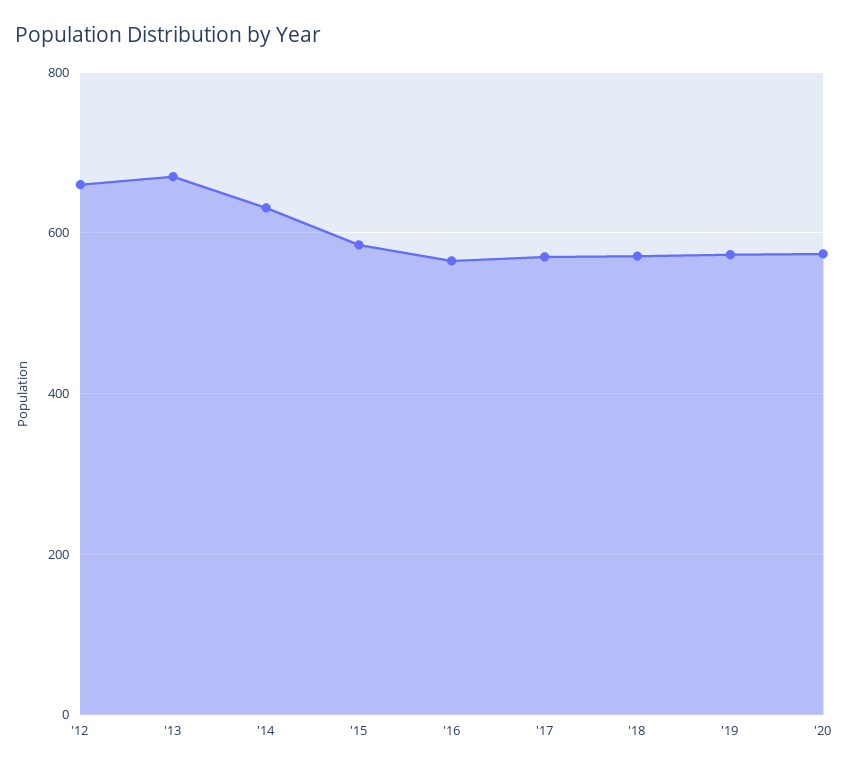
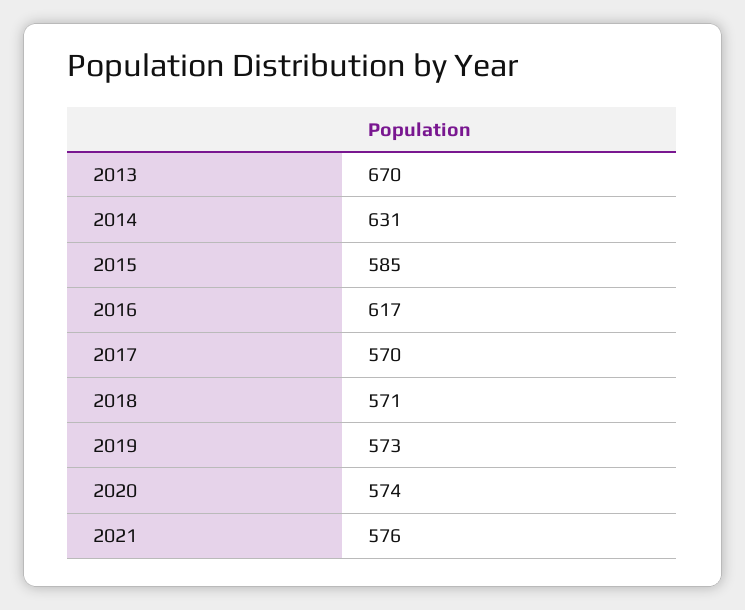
'12: 660 -> none
'16: 560 -> 617
2021: none -> 576

